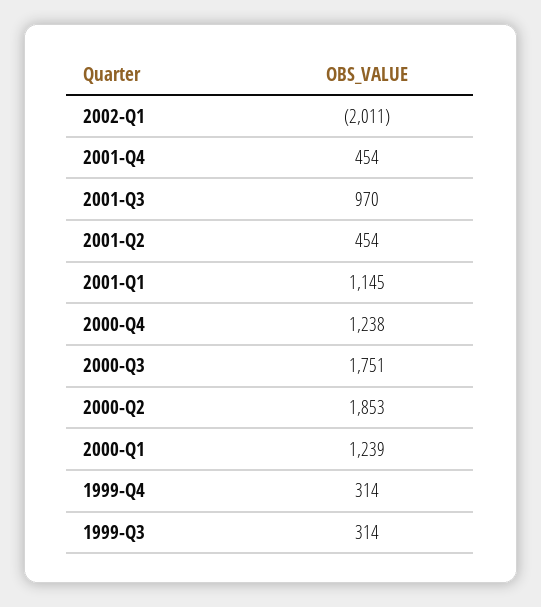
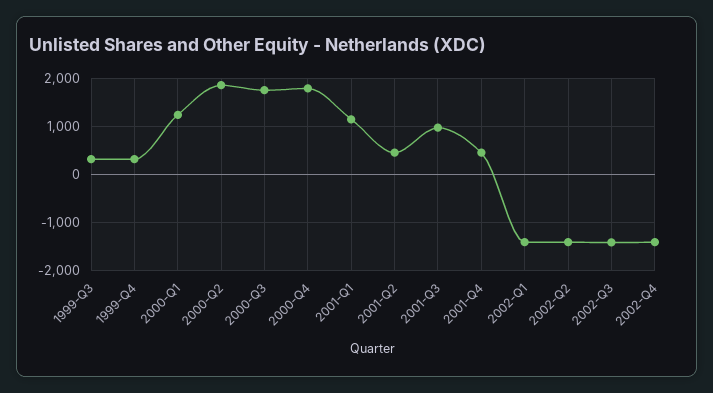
2002-Q1: -2011 -> -1400
2000-Q4: 1238 -> 1800
2002-Q2: none -> -1400
2002-Q3: none -> -1400
2002-Q4: none -> -1400

